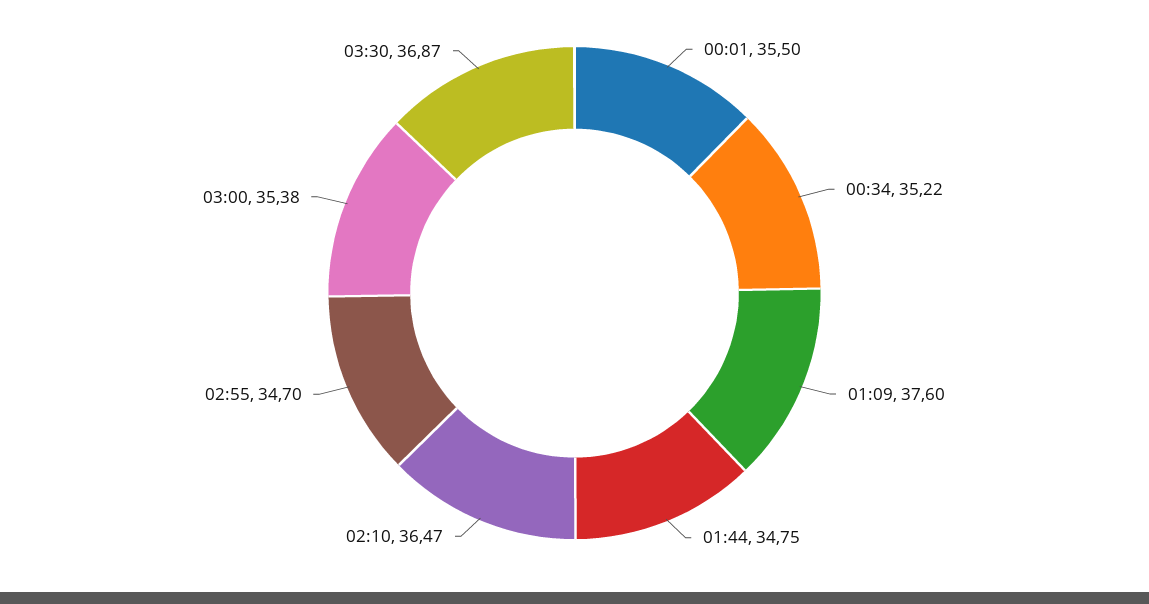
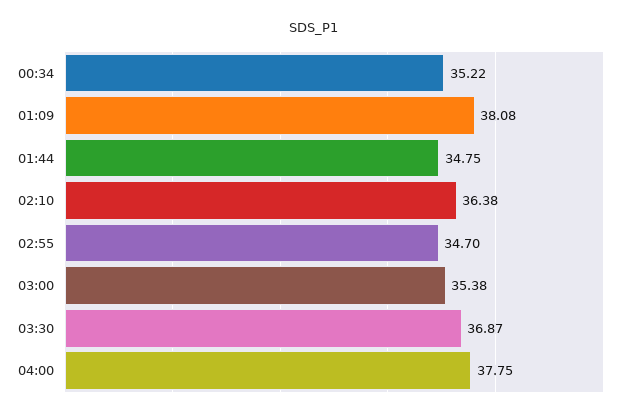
00:01: 35.5 -> none
01:09: 37.6 -> 38.08
02:10: 36.47 -> 36.38
04:00: none -> 37.75

